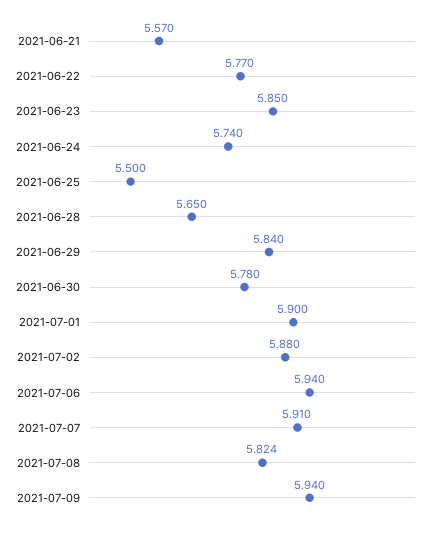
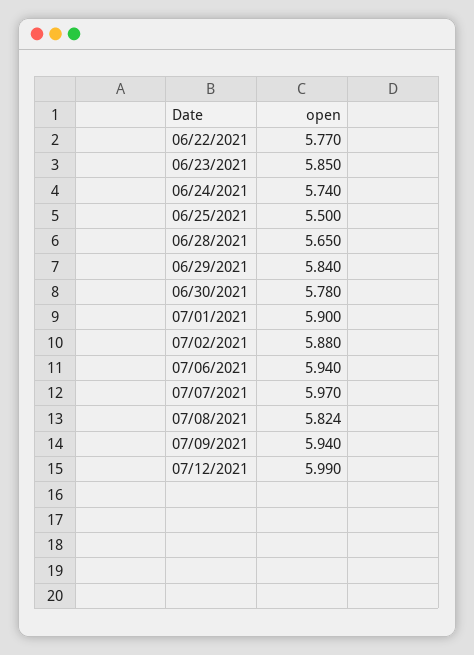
2021-06-21: 5.57 -> none
2021-07-07: 5.91 -> 5.97
07/12/2021: none -> 5.99

